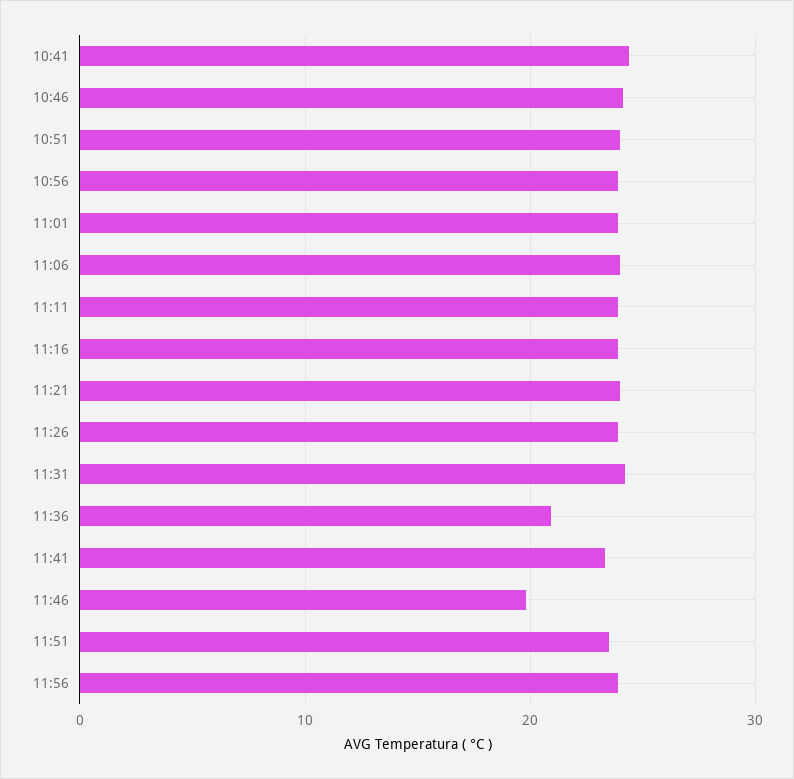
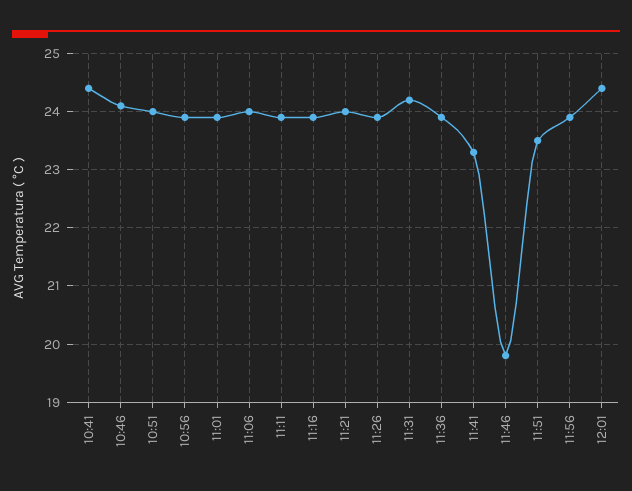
11:36: 21 -> 24
12:01: none -> 24.5

